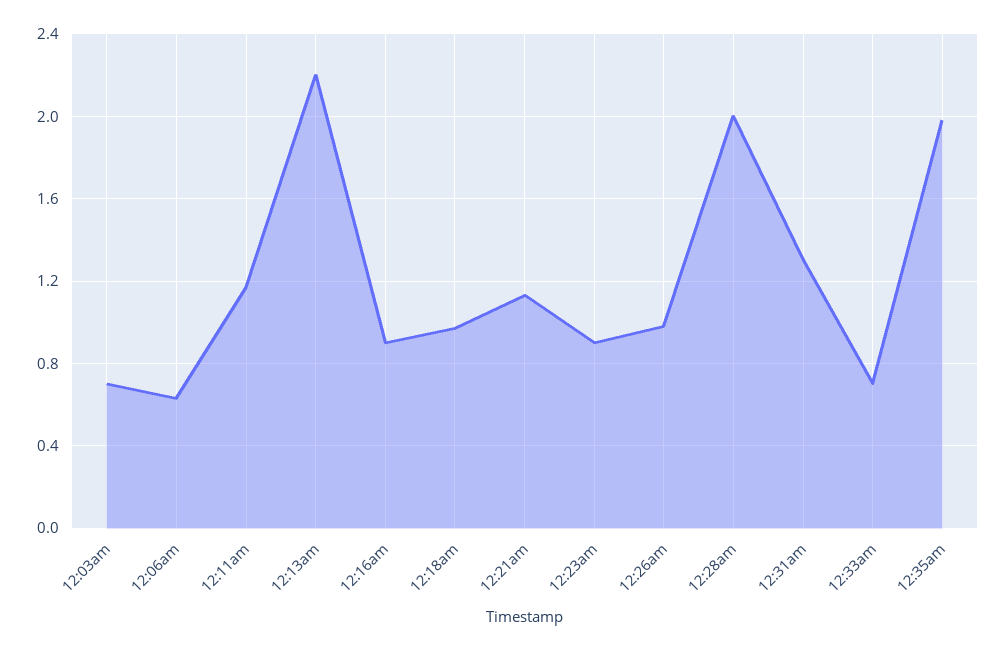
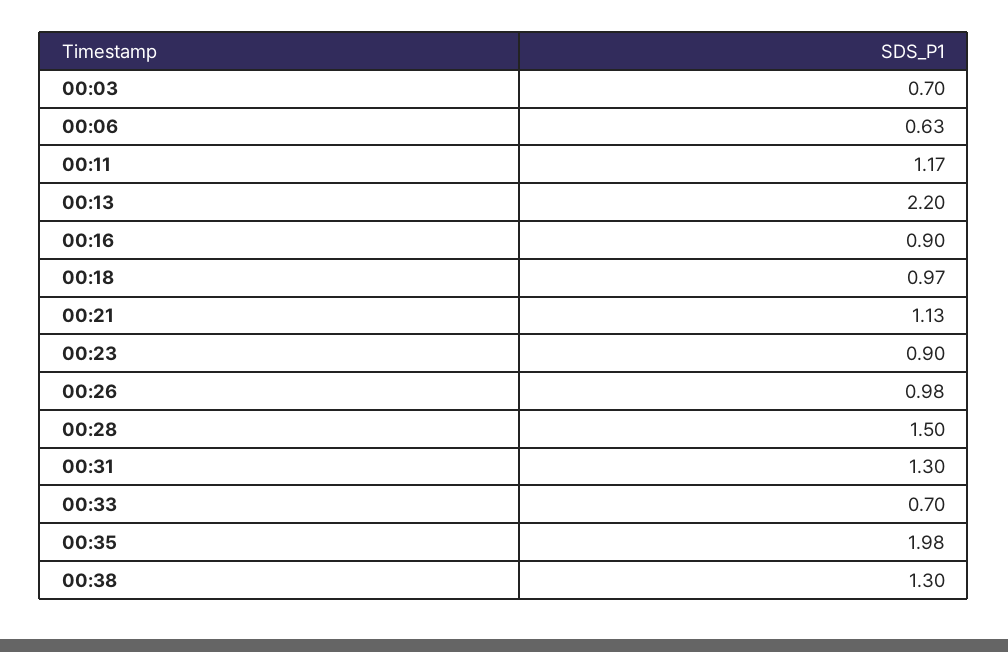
12:28am: 2 -> 1.5
00:38: none -> 1.3

